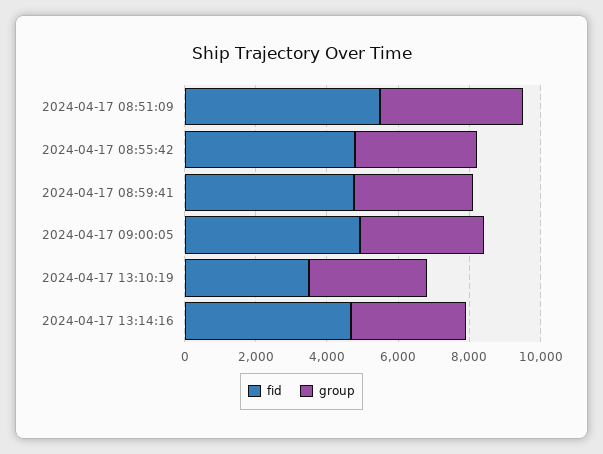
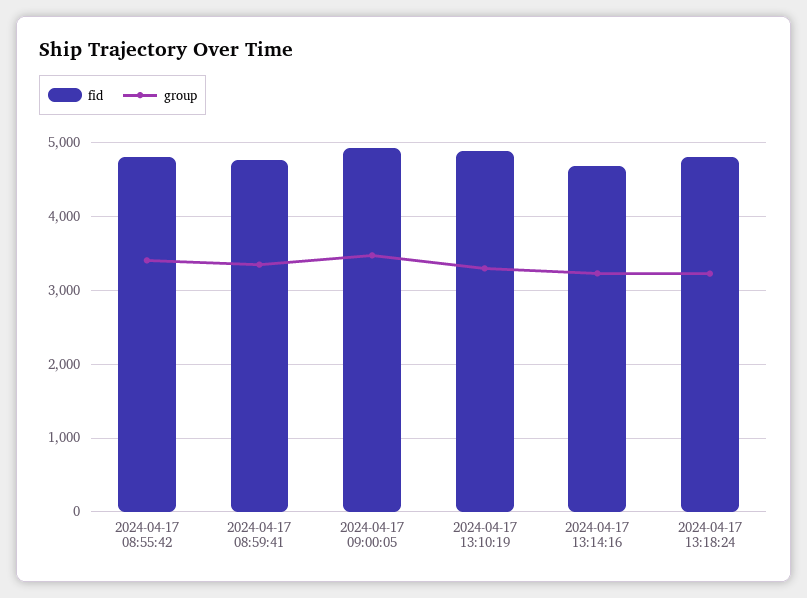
fid, 2024-04-17 08:51:09: 5500 -> none
group, 2024-04-17 08:51:09: 4000 -> none
fid, 2024-04-17 13:10:19: 3500 -> 4900
fid, 2024-04-17 13:18:24: none -> 4800
group, 2024-04-17 13:18:24: none -> 3200

